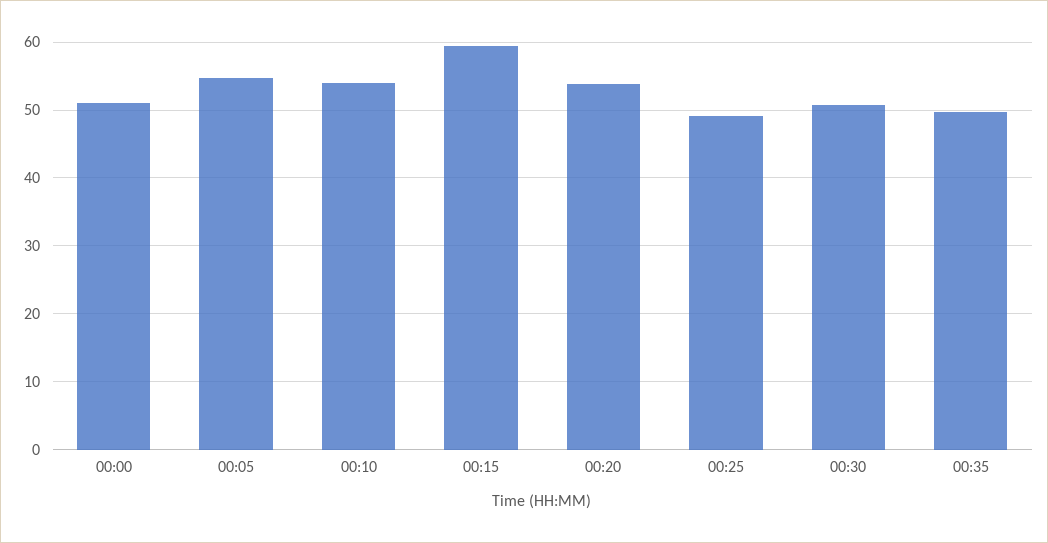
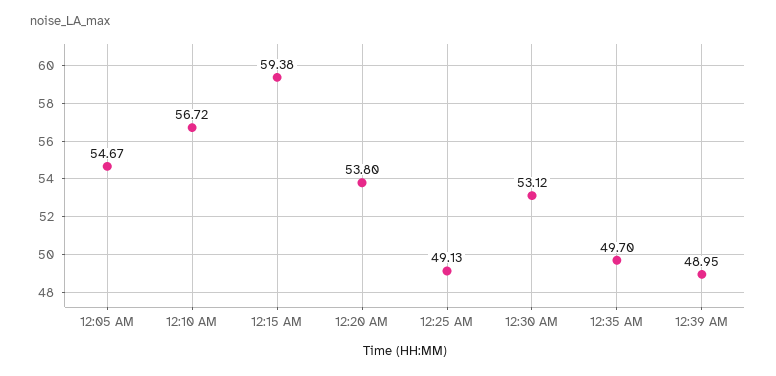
00:00: 51 -> none
00:10: 54 -> 56.72
00:30: 51 -> 53.12
12:39 AM: none -> 48.95

